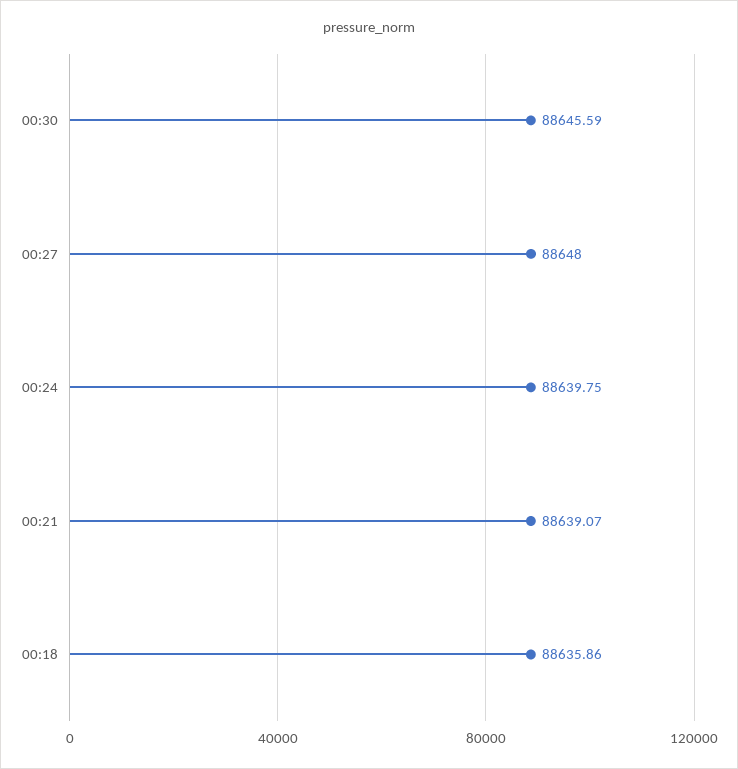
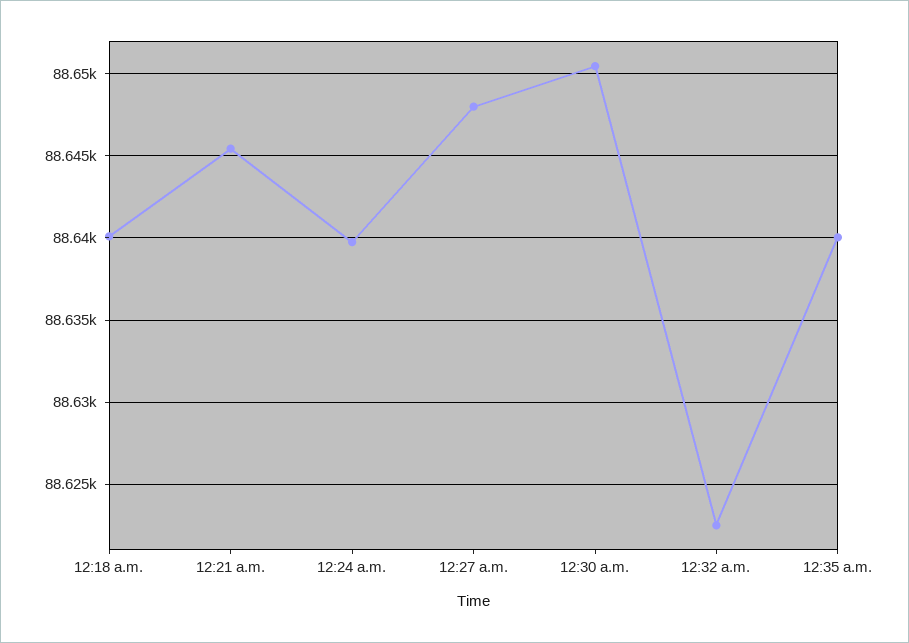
00:30: 88645.59 -> 88650.5
00:21: 88639.07 -> 88645.5
00:18: 88635.86 -> 88640
12:32 a.m.: none -> 88622.5
12:35 a.m.: none -> 88640

